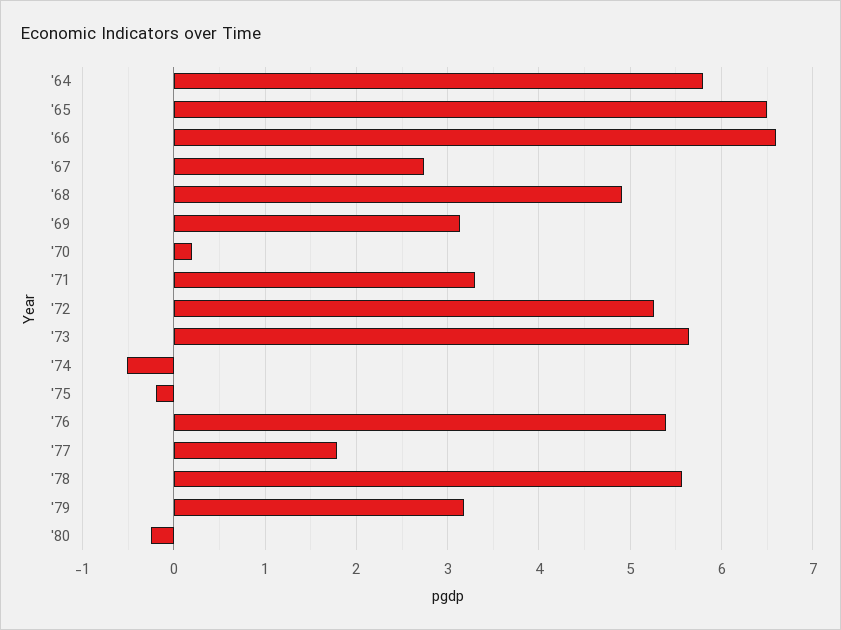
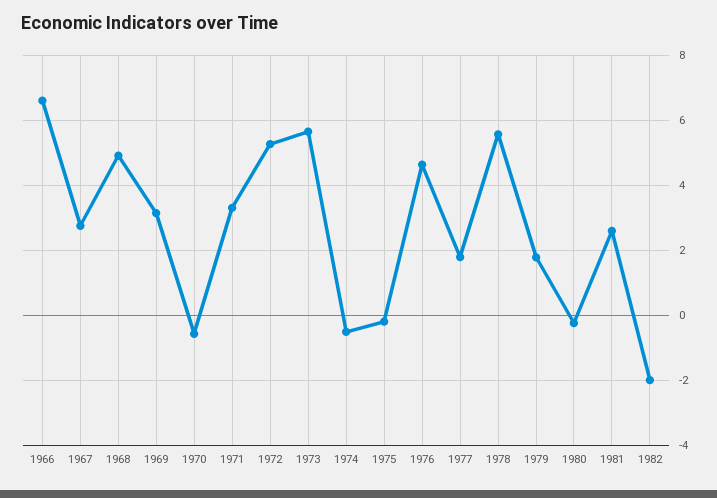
'64: 5.8 -> none
'65: 6.5 -> none
'70: 0.2 -> -0.6
'76: 5.4 -> 4.6
'79: 3.2 -> 1.8
1981: none -> 2.6
1982: none -> -2

